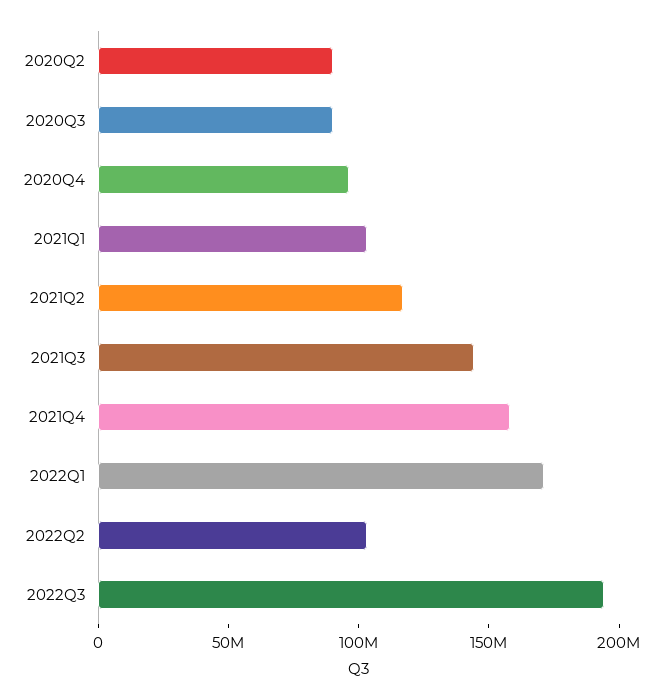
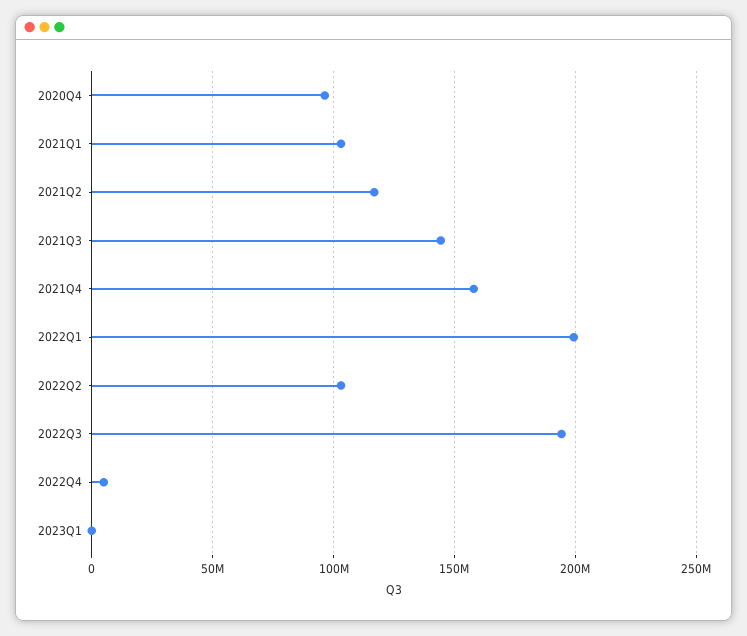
2020Q2: 90000000 -> none
2020Q3: 90000000 -> none
2022Q1: 170000000 -> 200000000
2022Q4: none -> 5000000
2023Q1: none -> 0

